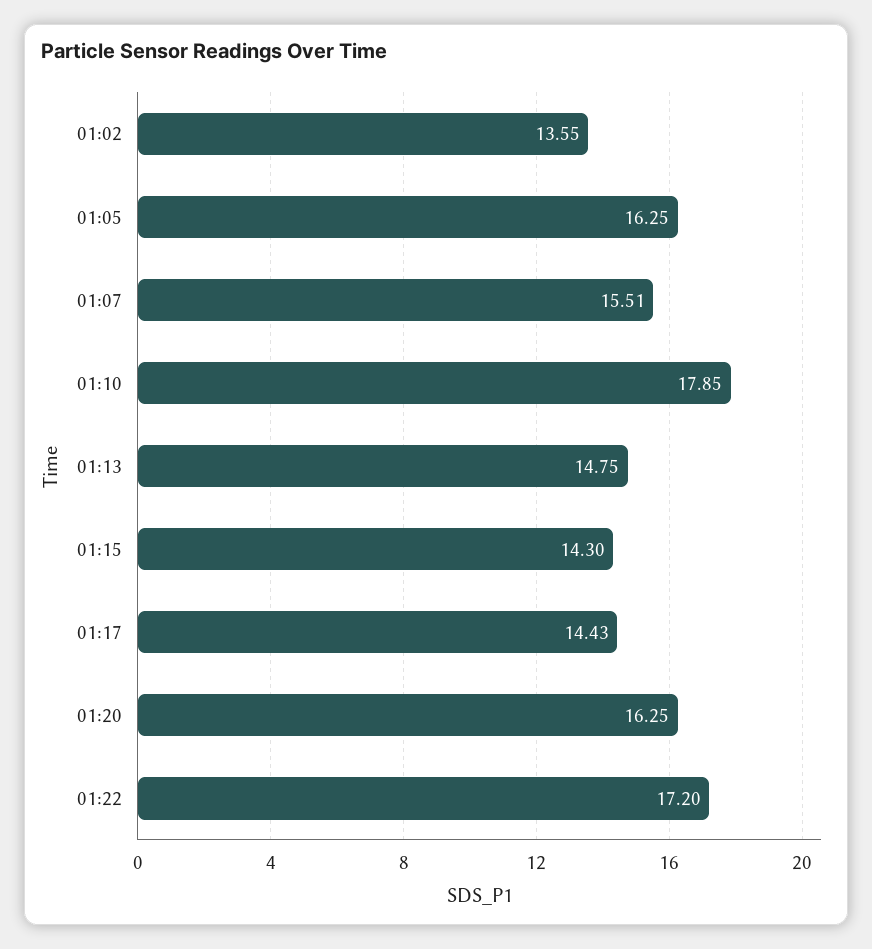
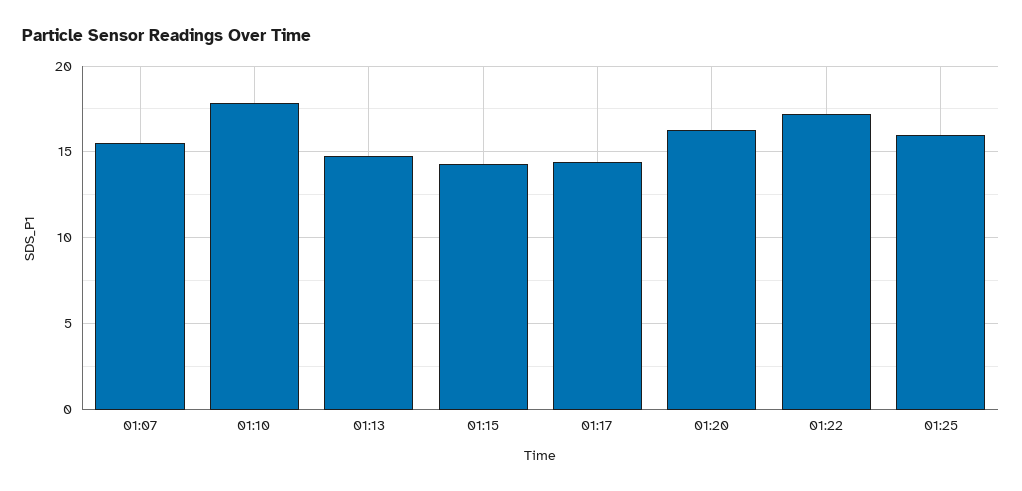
01:02: 13.55 -> none
01:05: 16.25 -> none
01:25: none -> 16

